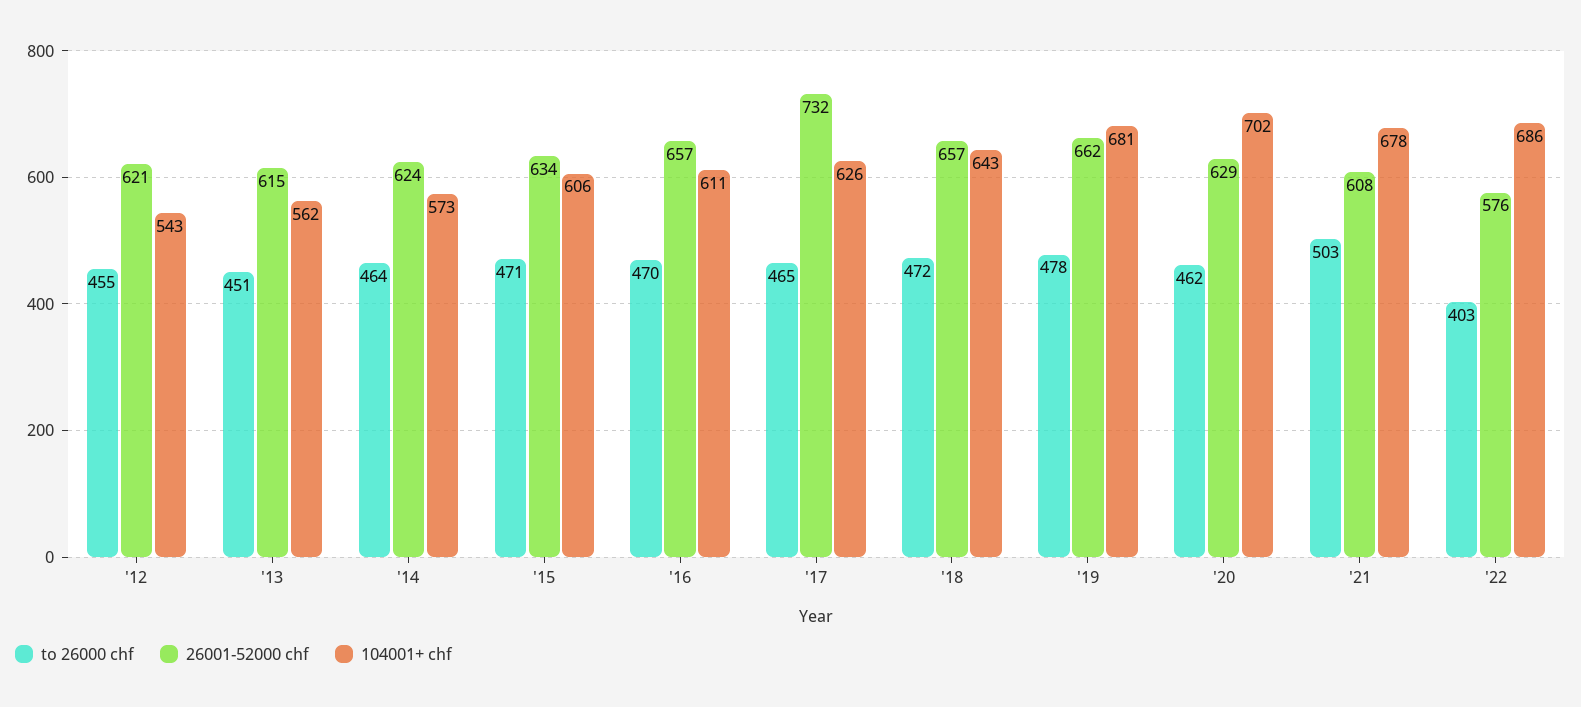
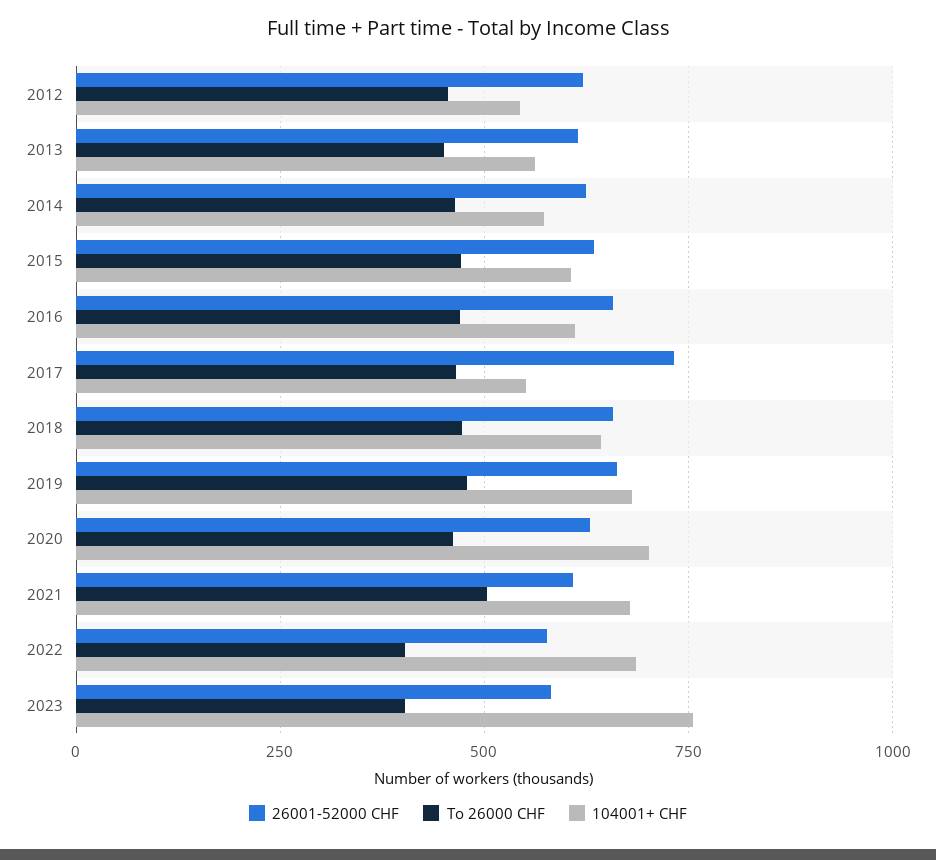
104001+ chf, '17: 626 -> 550
26001-52000 chf, 2023: none -> 575
to 26000 chf, 2023: none -> 400
104001+ chf, 2023: none -> 750

